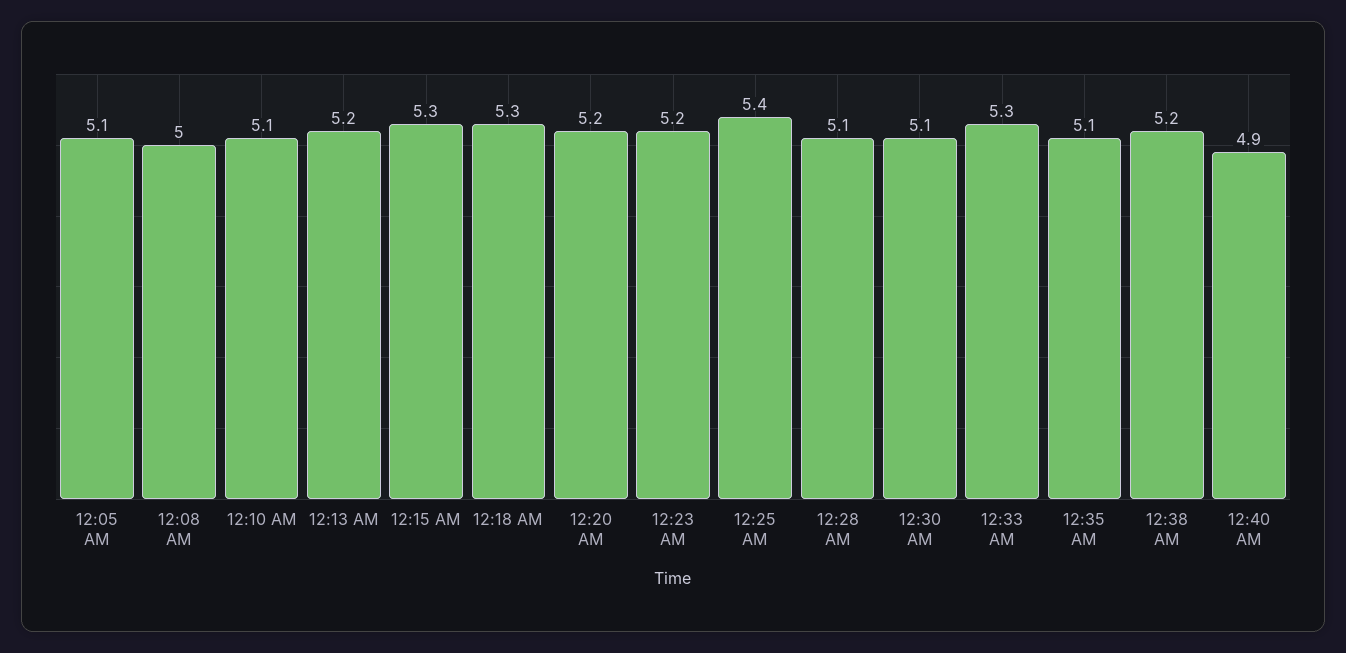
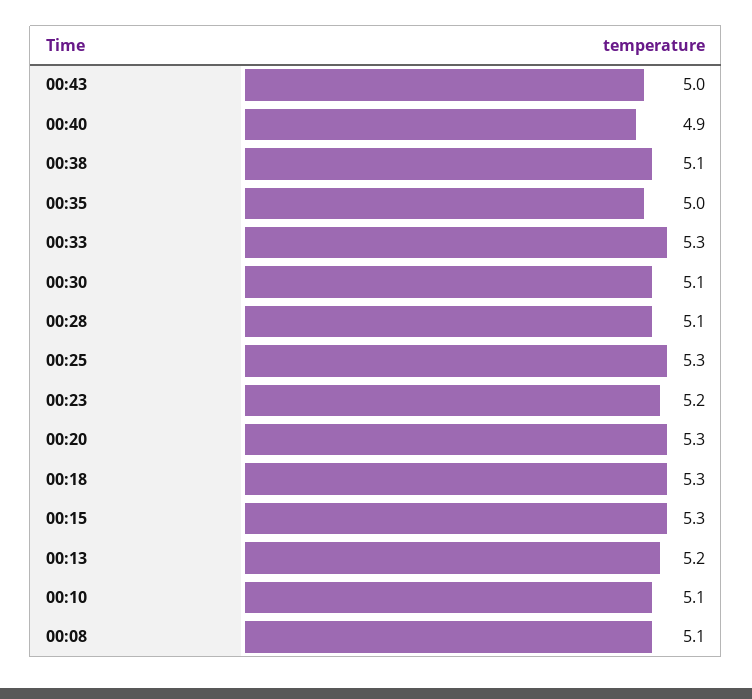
12:05 AM: 5.1 -> none
12:08 AM: 5 -> 5.1
12:20 AM: 5.2 -> 5.3
12:25 AM: 5.4 -> 5.3
12:35 AM: 5.1 -> 5
12:38 AM: 5.2 -> 5.1
00:43: none -> 5

